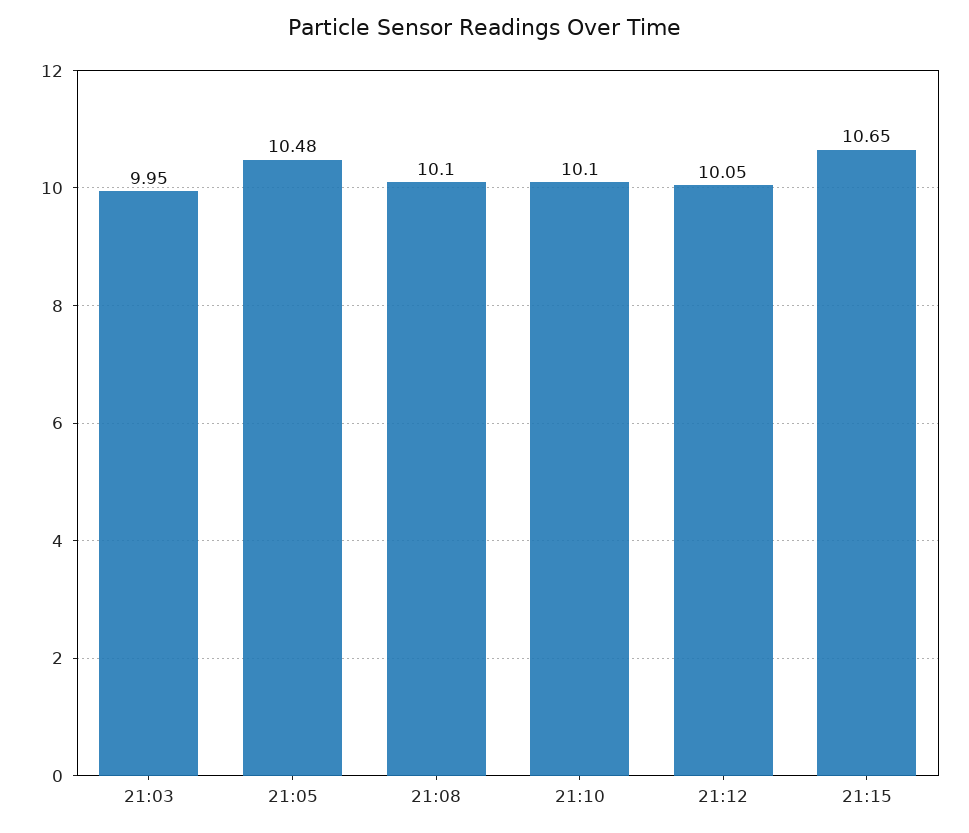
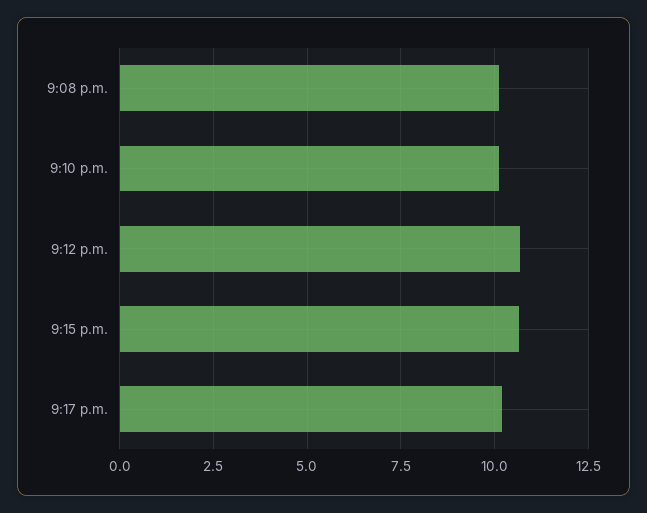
21:03: 9.95 -> none
21:05: 10.48 -> none
21:12: 10.05 -> 10.75
9:17 p.m.: none -> 10.25

